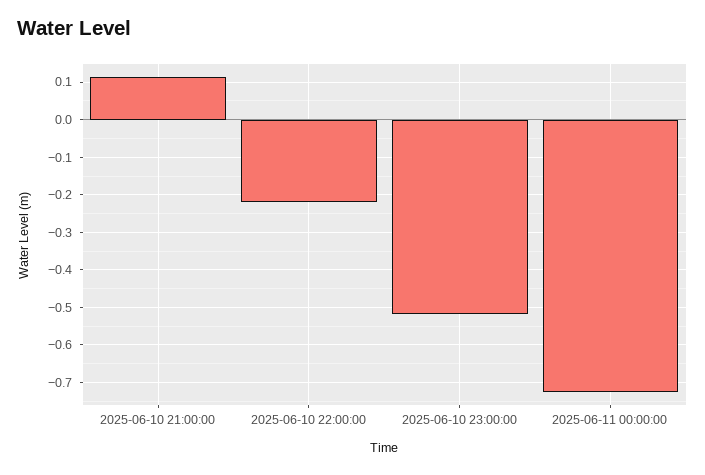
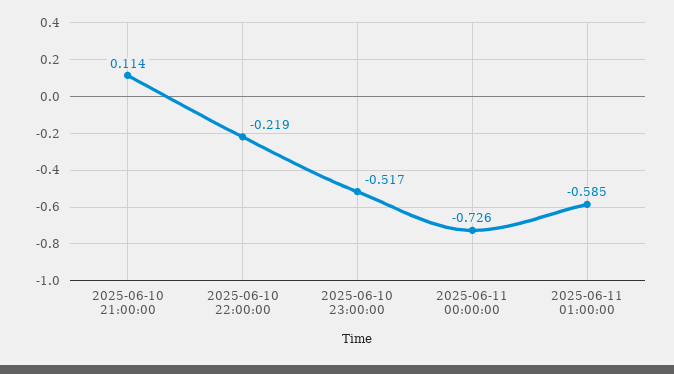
2025-06-11 01:00:00: none -> -0.585

